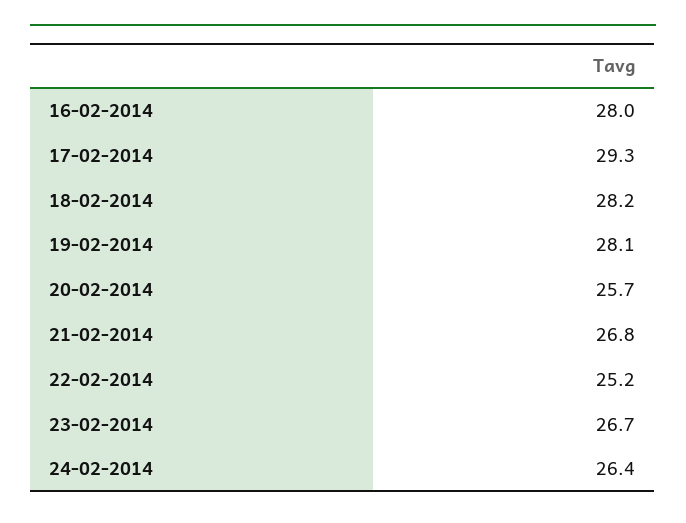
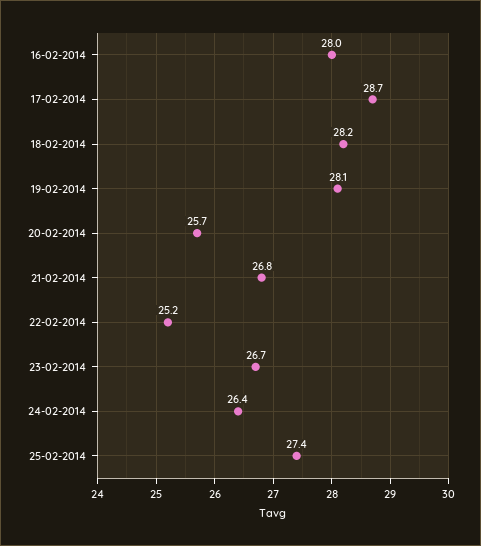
17-02-2014: 29.3 -> 28.7
25-02-2014: none -> 27.4

